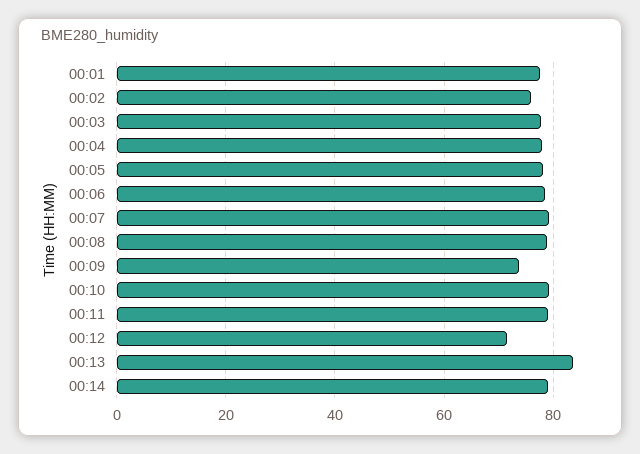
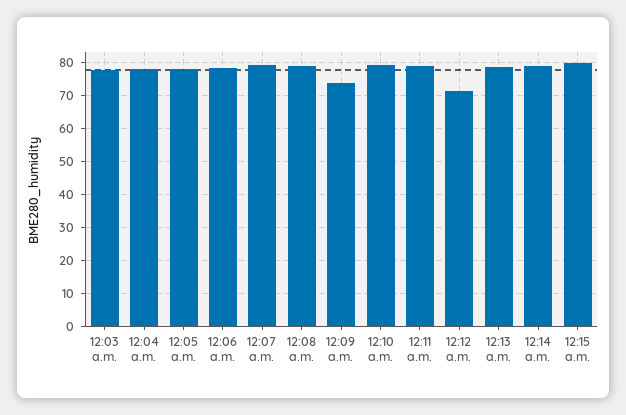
00:01: 78 -> none
00:02: 76 -> none
00:13: 84 -> 78
12:15 a.m.: none -> 80

